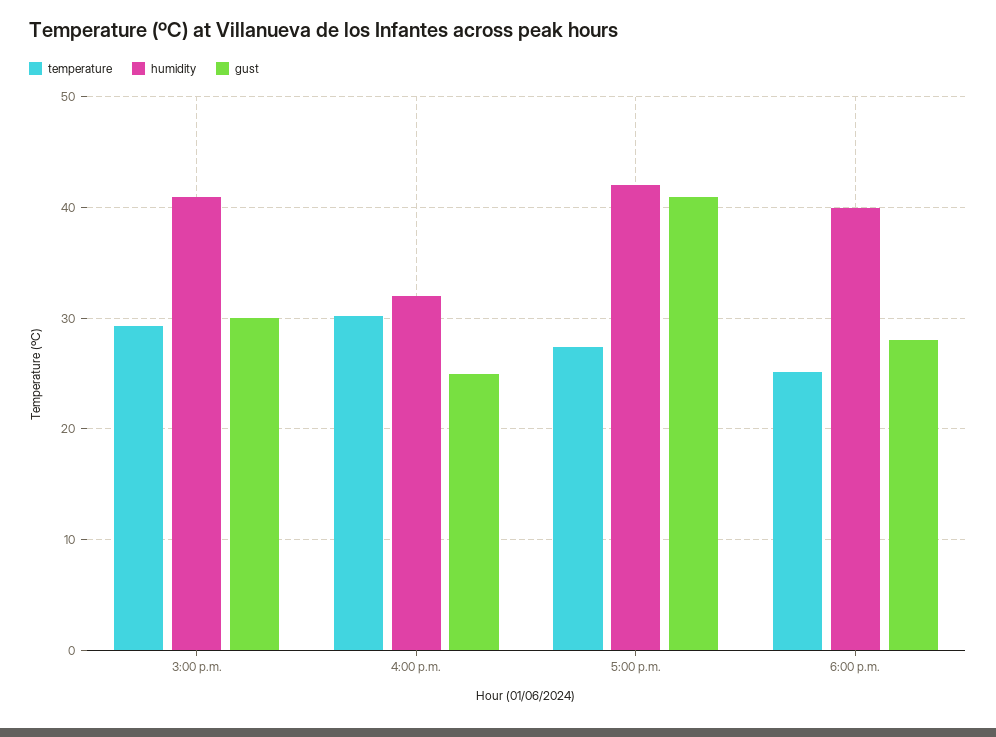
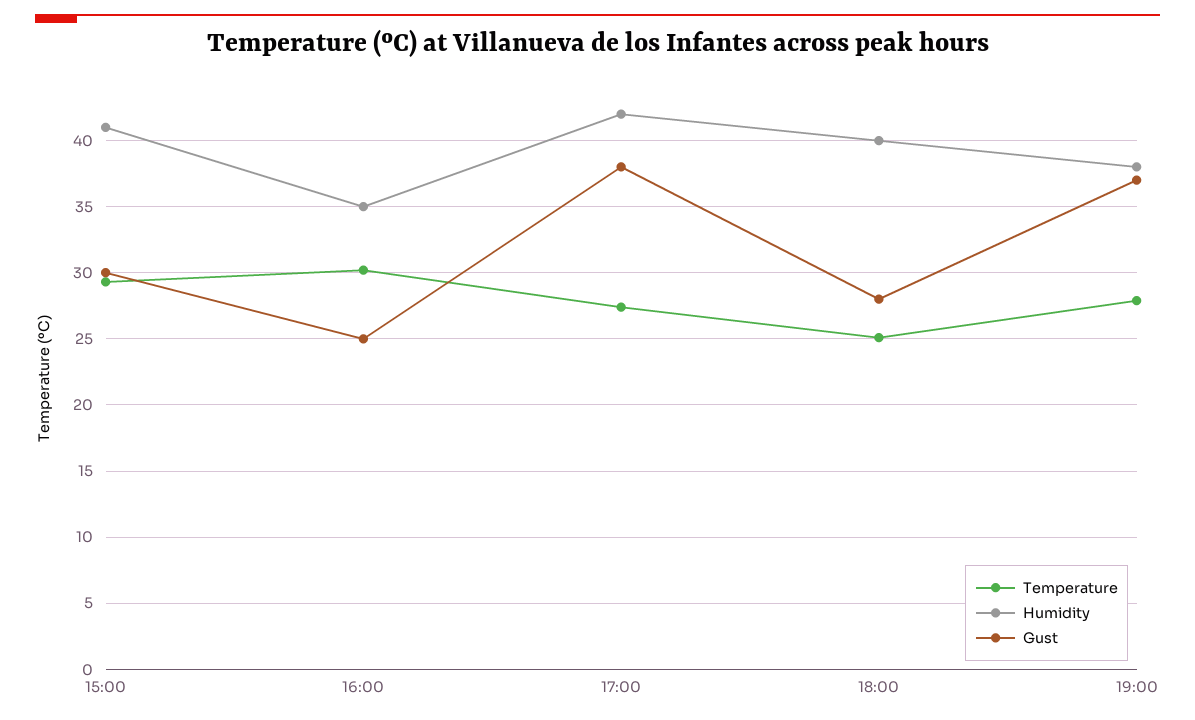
humidity, 4:00 p.m.: 32 -> 35
gust, 5:00 p.m.: 41 -> 38
temperature, 19:00: none -> 28
humidity, 19:00: none -> 38
gust, 19:00: none -> 37

